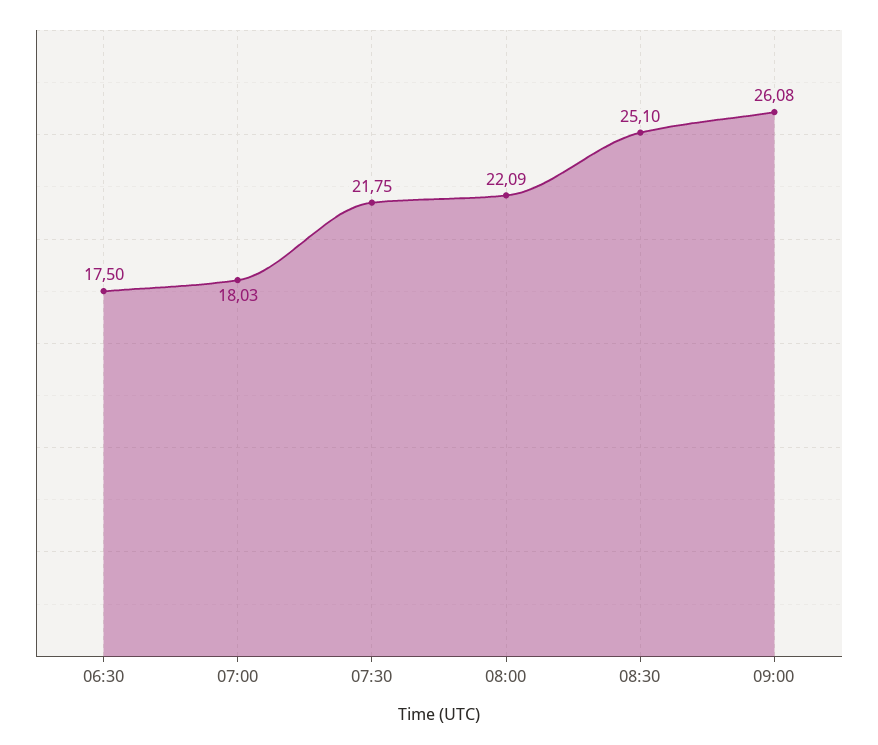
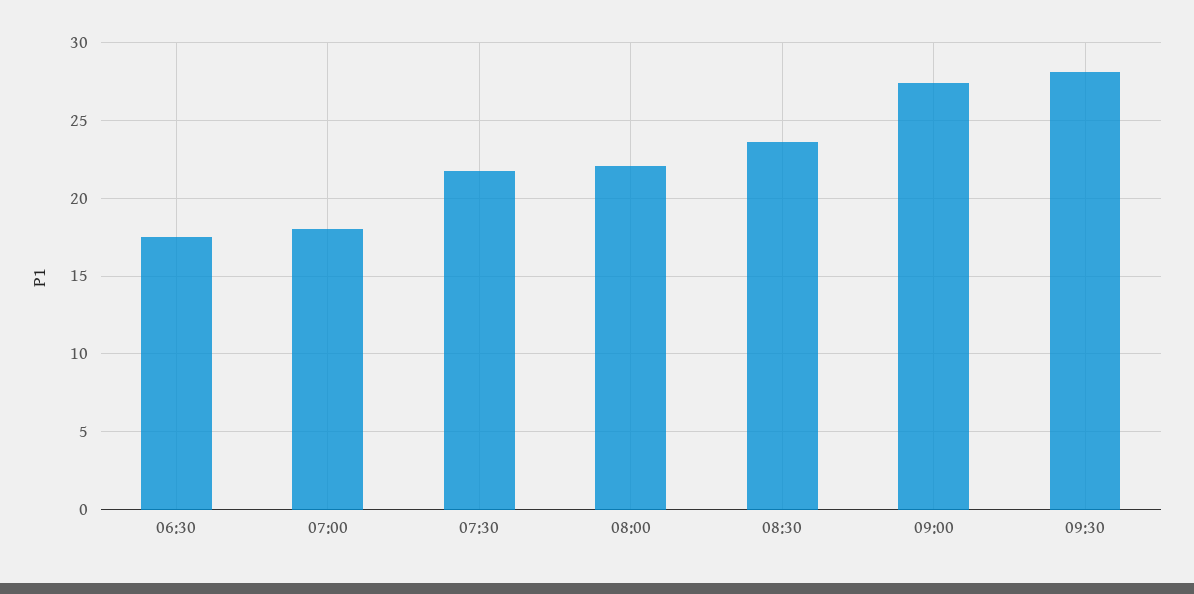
08:30: 25.1 -> 23.5
09:00: 26.08 -> 27.5
09:30: none -> 28

